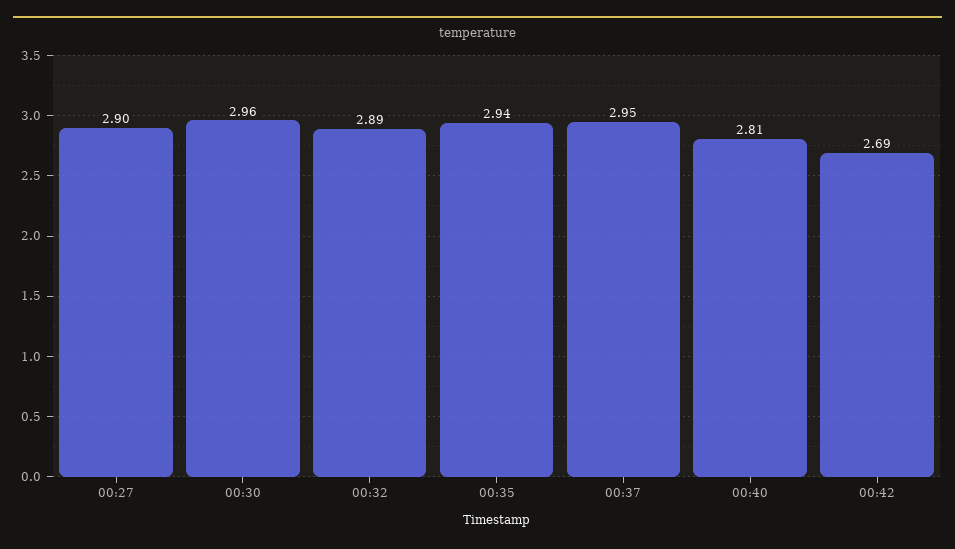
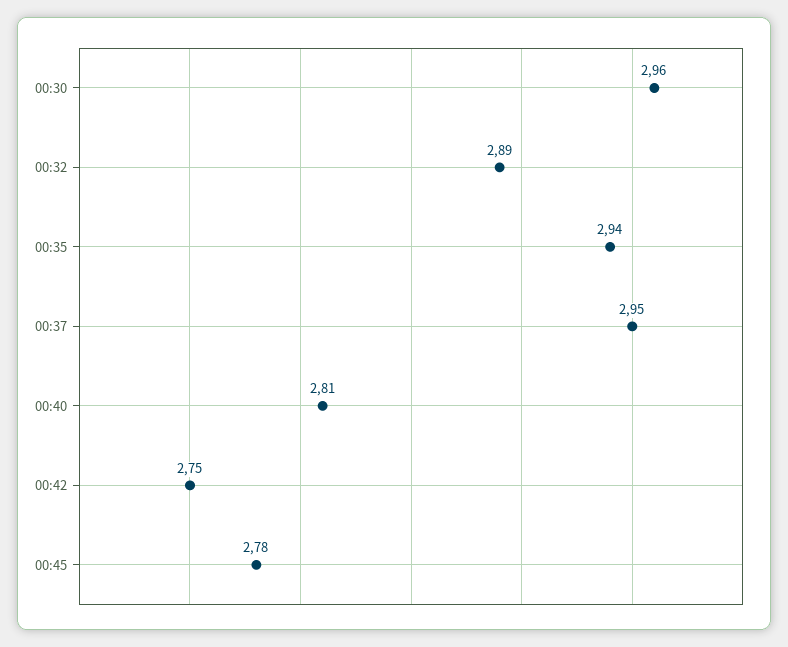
00:27: 2.9 -> none
00:42: 2.69 -> 2.75
00:45: none -> 2.78

